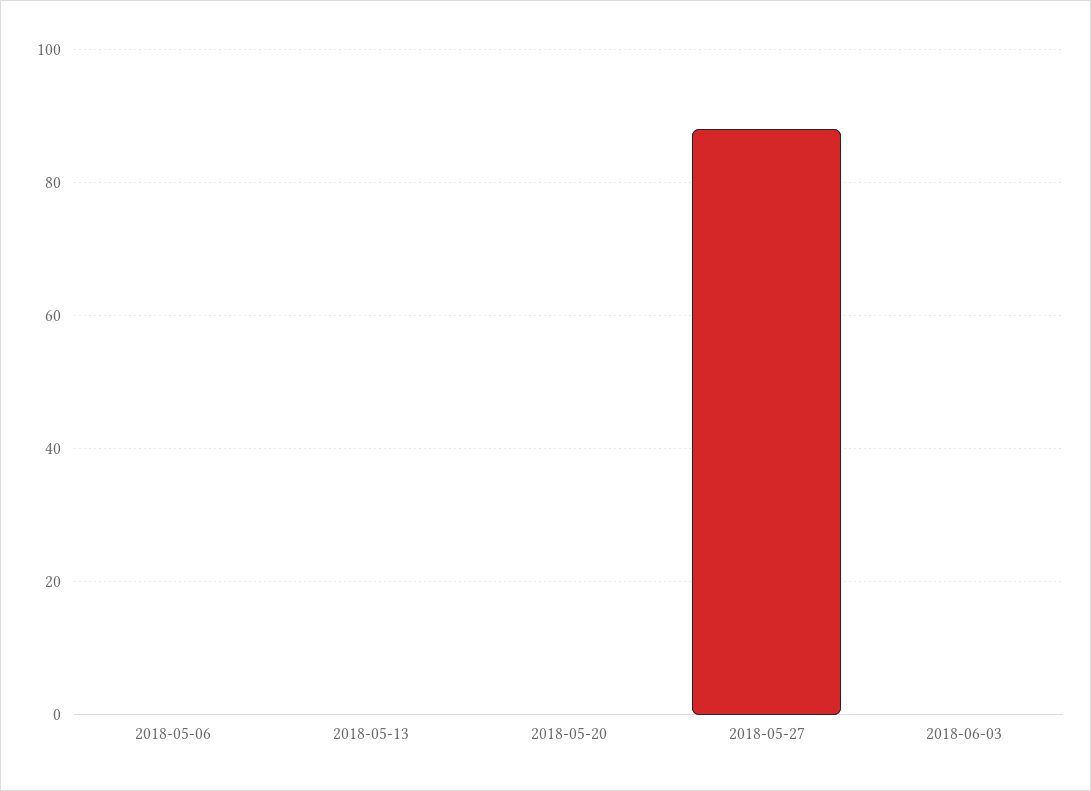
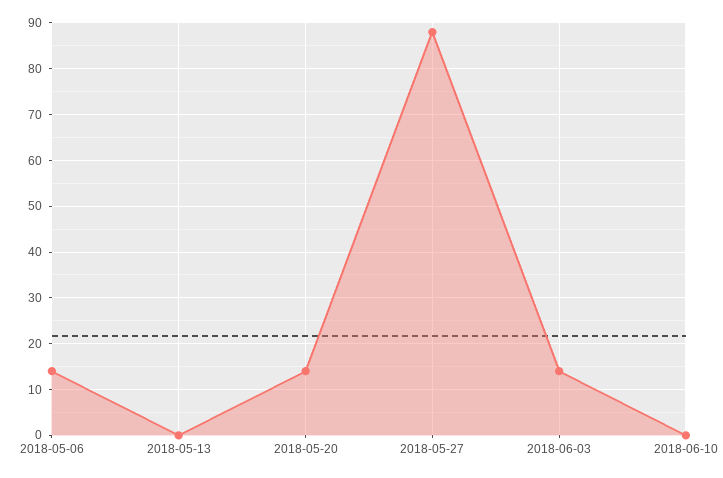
2018-05-06: 0 -> 15
2018-05-20: 0 -> 15
2018-06-03: 0 -> 15
2018-06-10: none -> 0

